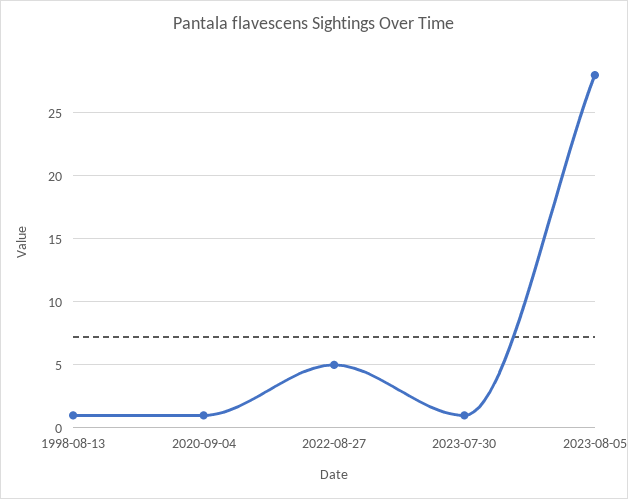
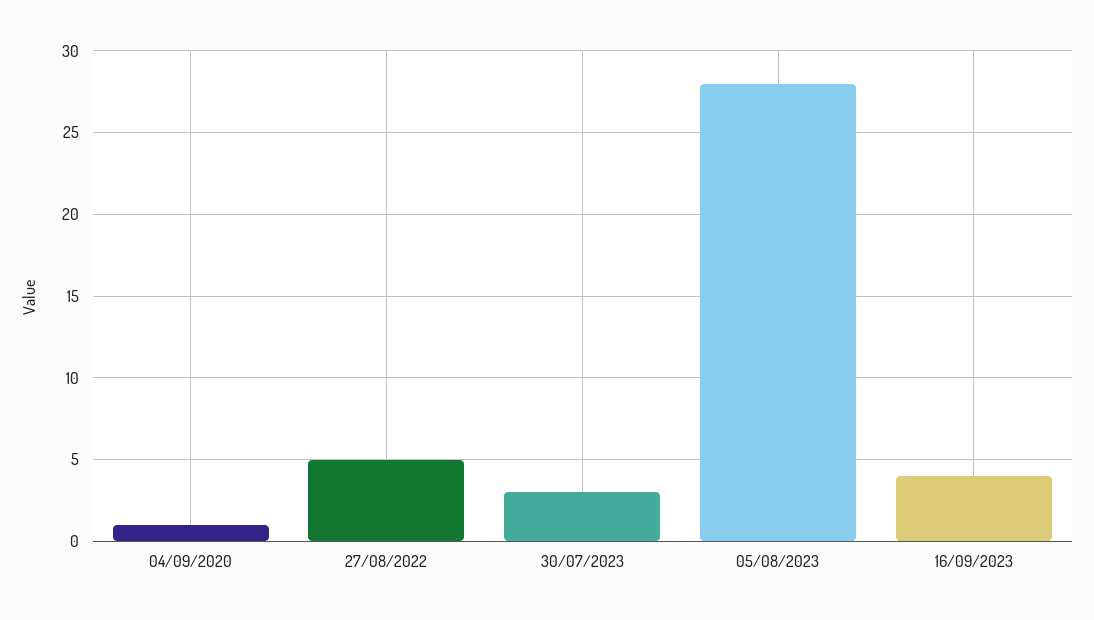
1998-08-13: 1 -> none
2023-07-30: 1 -> 3
16/09/2023: none -> 4

